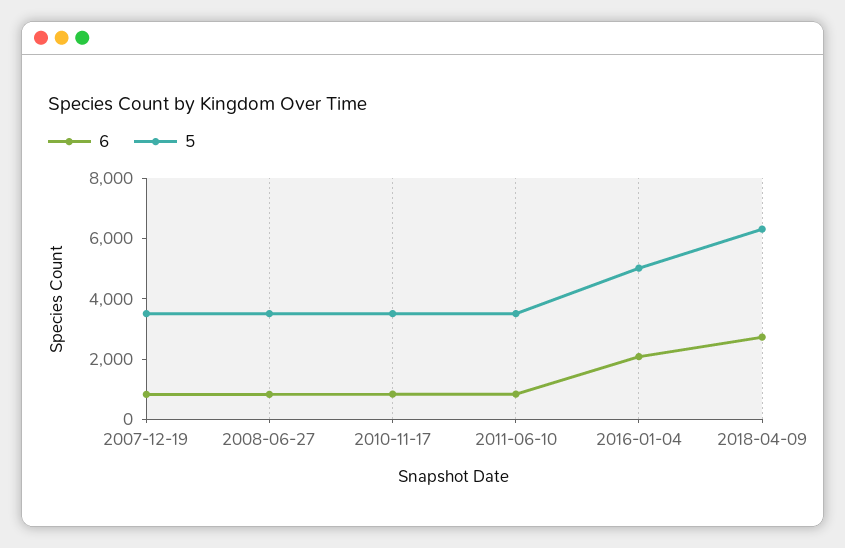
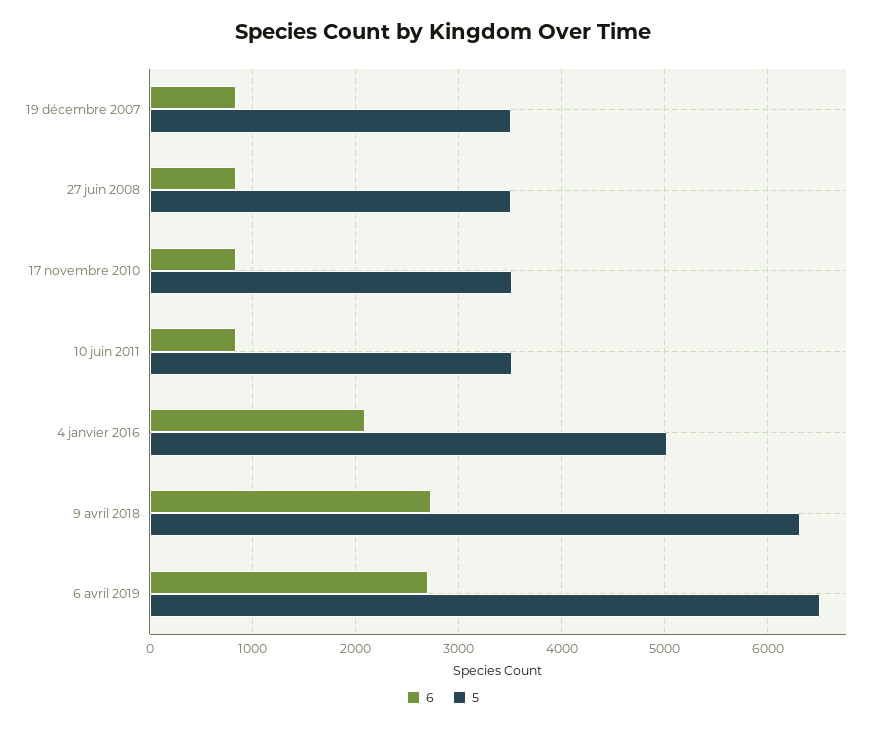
6, 6 avril 2019: none -> 2700
5, 6 avril 2019: none -> 6500

